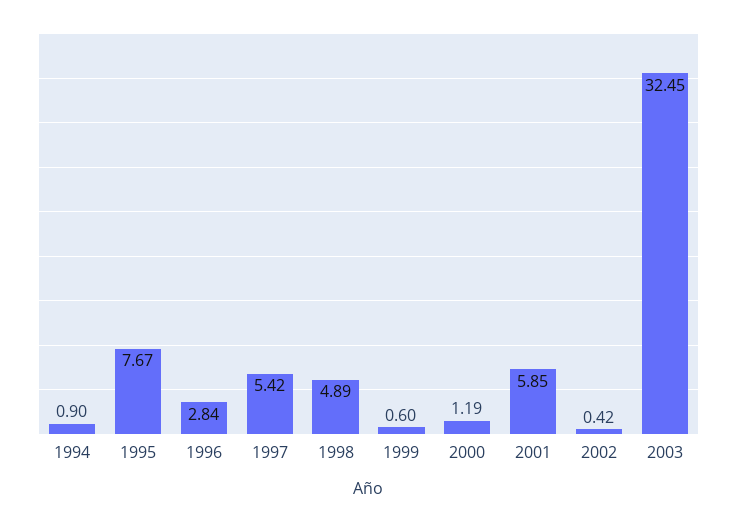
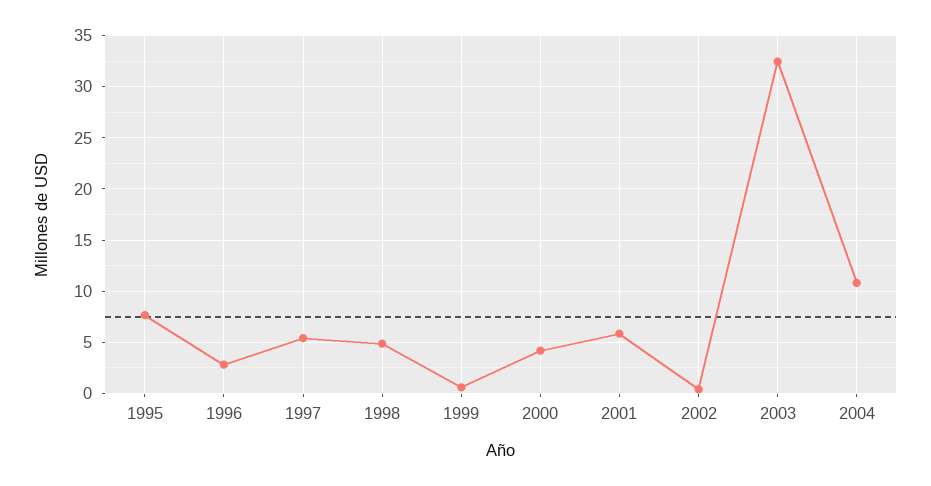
1994: 0.9 -> none
2000: 1.19 -> 4
2004: none -> 11

